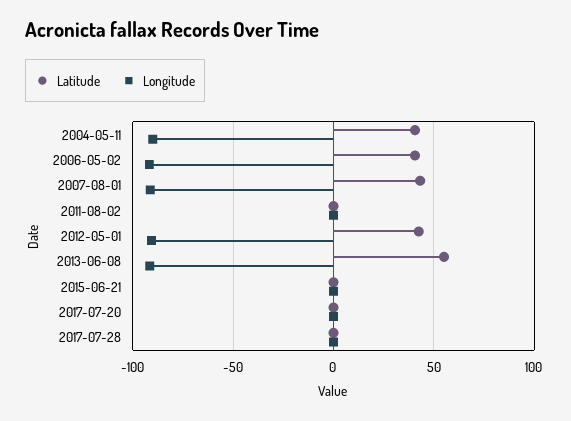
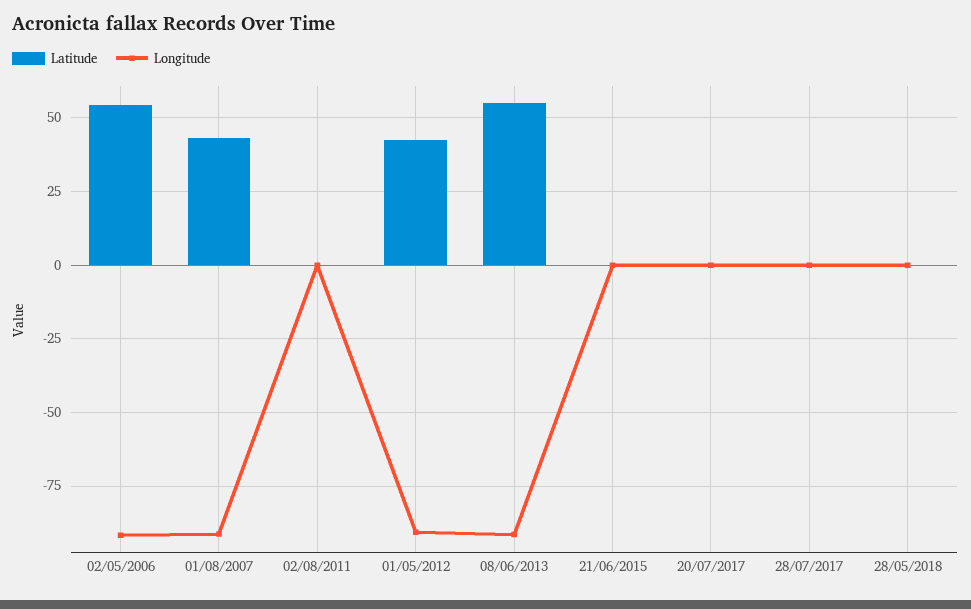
Latitude, 2004-05-11: 40 -> none
Longitude, 2004-05-11: -90 -> none
Latitude, 2006-05-02: 40 -> 55
Latitude, 28/05/2018: none -> 0
Longitude, 28/05/2018: none -> 0

